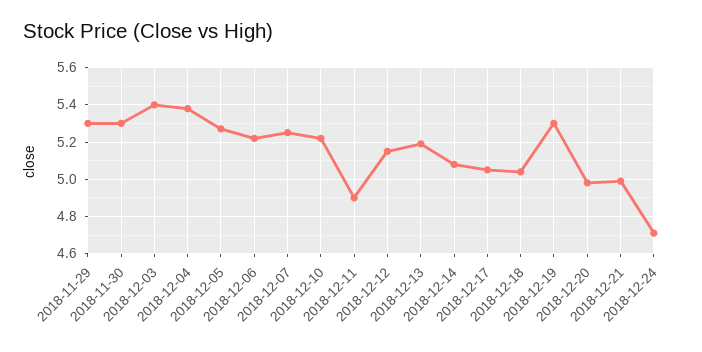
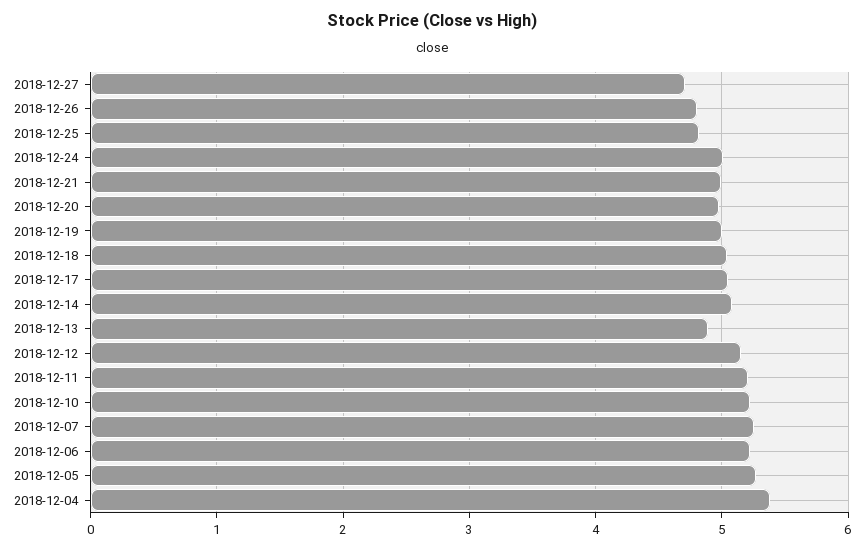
2018-11-29: 5.3 -> none
2018-11-30: 5.3 -> none
2018-12-03: 5.4 -> none
2018-12-11: 4.9 -> 5.2
2018-12-13: 5.2 -> 4.9
2018-12-19: 5.3 -> 5
2018-12-24: 4.7 -> 5
2018-12-27: none -> 4.7
2018-12-26: none -> 4.8
2018-12-25: none -> 4.8

